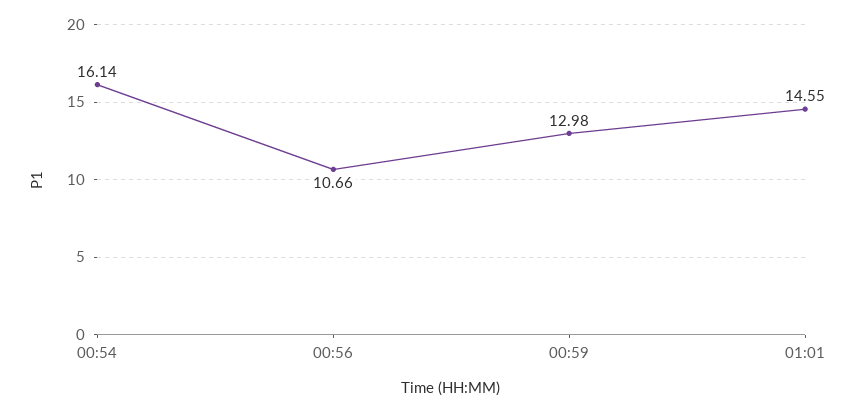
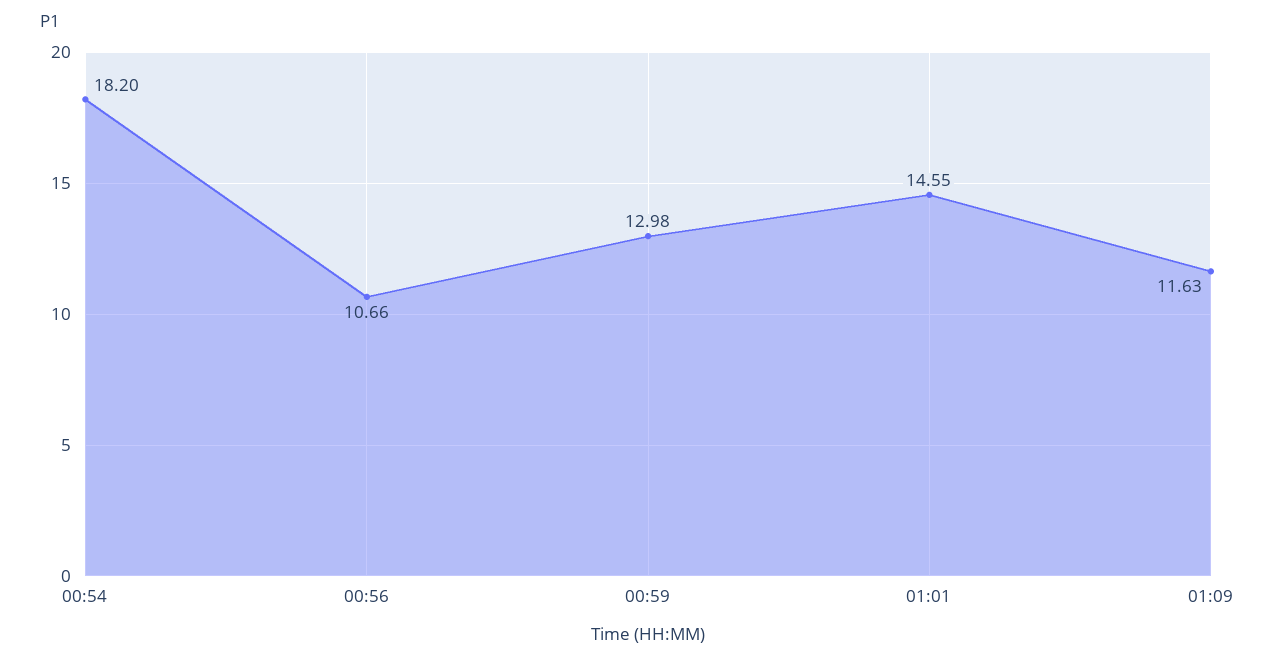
00:54: 16.14 -> 18.2
01:09: none -> 11.63

